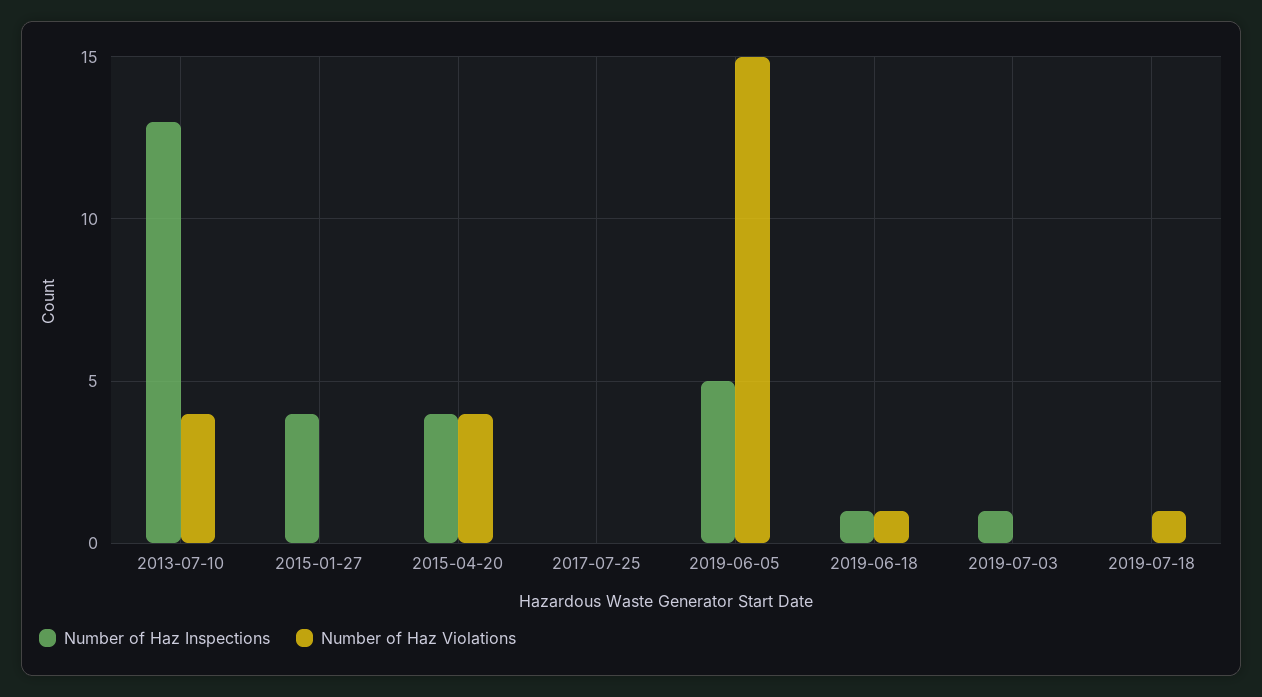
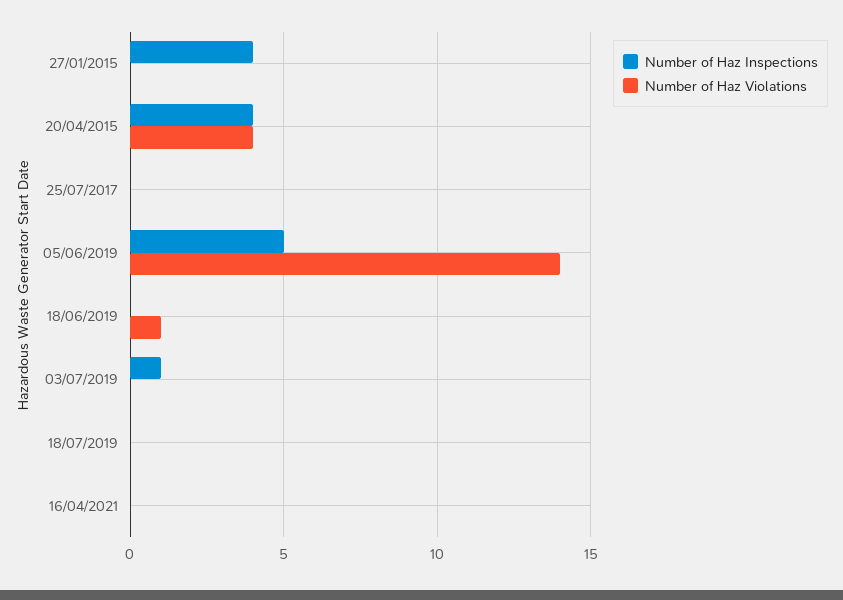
Number of Haz Inspections, 2013-07-10: 13 -> none
Number of Haz Violations, 2013-07-10: 4 -> none
Number of Haz Violations, 2019-06-05: 15 -> 14
Number of Haz Inspections, 2019-06-18: 1 -> 0
Number of Haz Violations, 2019-07-18: 1 -> 0
Number of Haz Inspections, 16/04/2021: none -> 0
Number of Haz Violations, 16/04/2021: none -> 0

